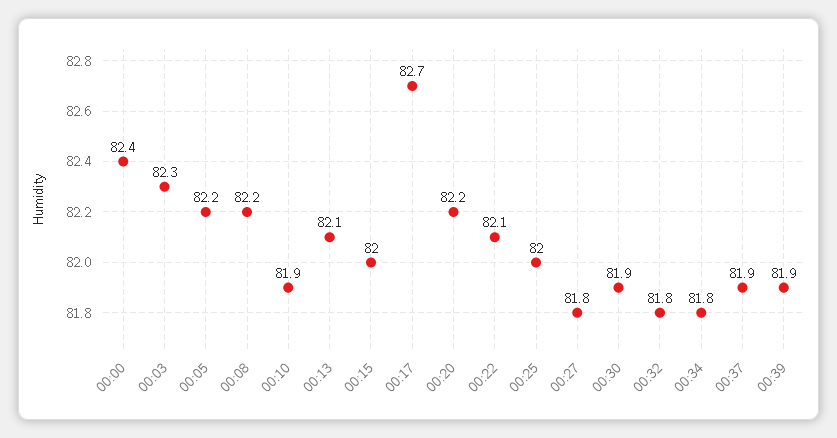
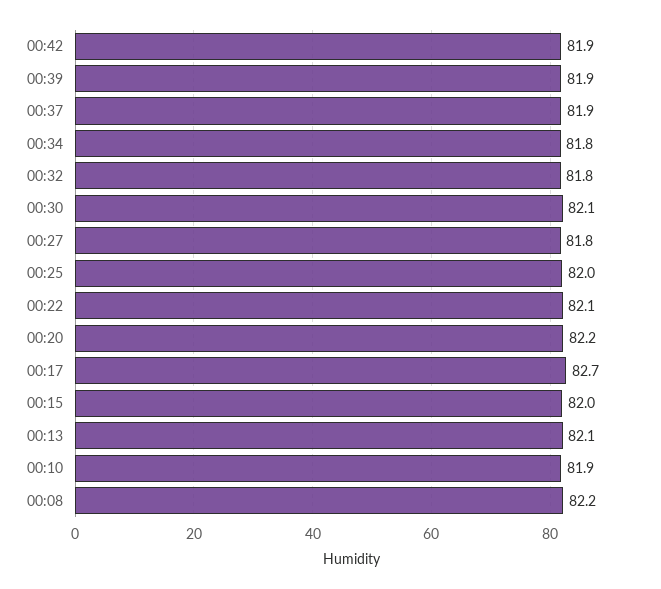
00:00: 82.4 -> none
00:03: 82.3 -> none
00:05: 82.2 -> none
00:30: 81.9 -> 82.1
00:42: none -> 81.9

